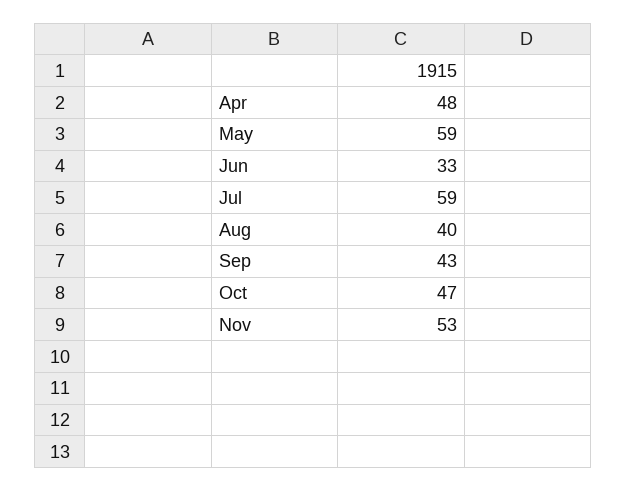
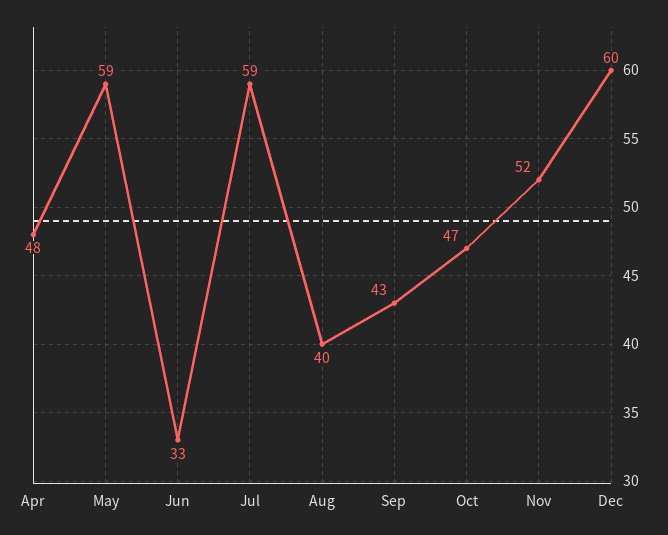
Nov: 53 -> 52
Dec: none -> 60

